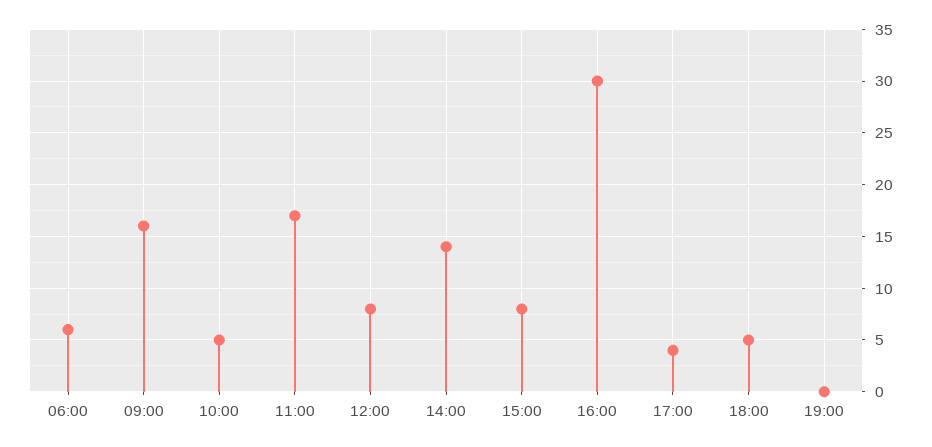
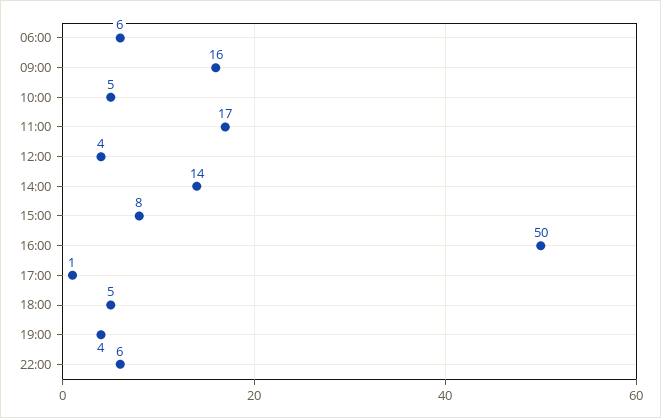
12:00: 8 -> 4
16:00: 30 -> 50
17:00: 4 -> 1
19:00: 0 -> 4
22:00: none -> 6

